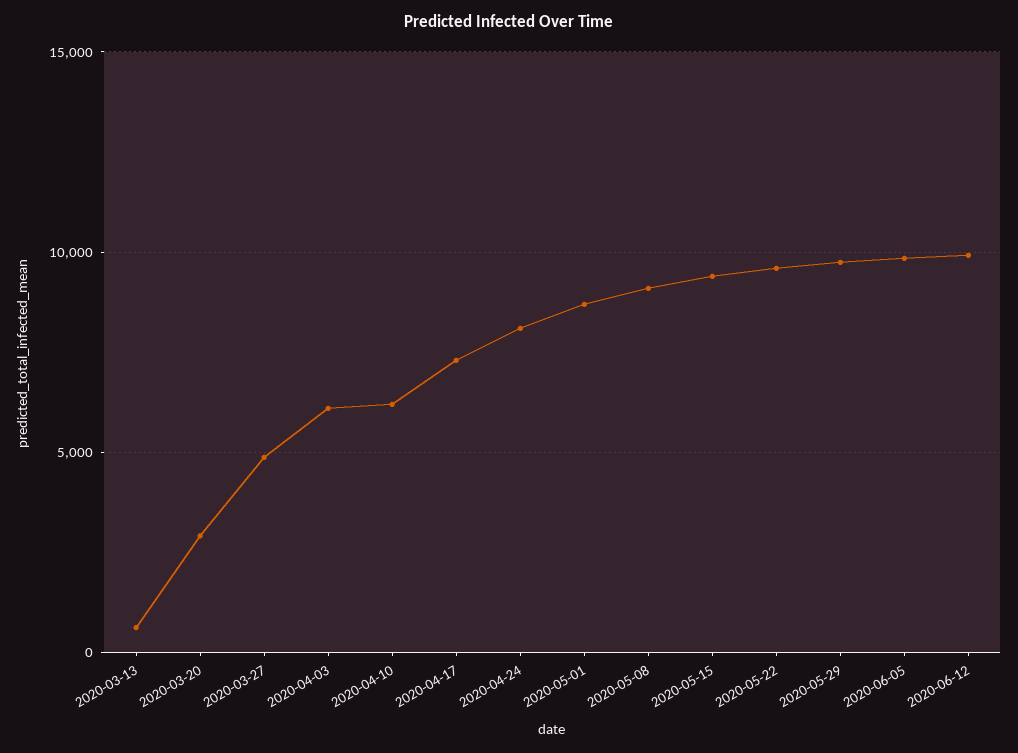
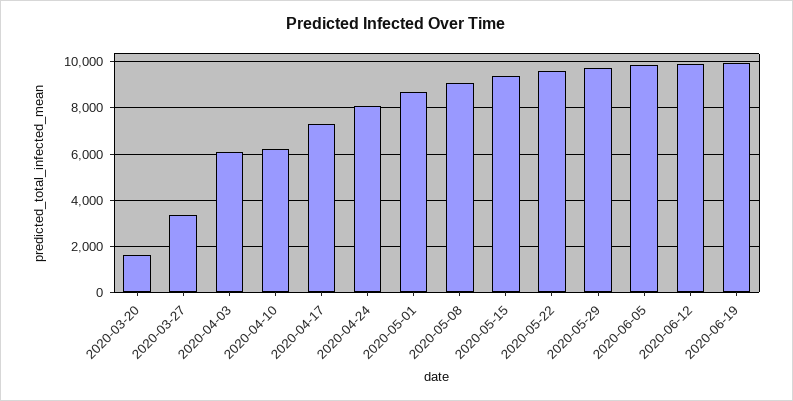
2020-03-13: 500 -> none
2020-03-20: 3000 -> 1500
2020-03-27: 5000 -> 3500
2020-06-19: none -> 10000

